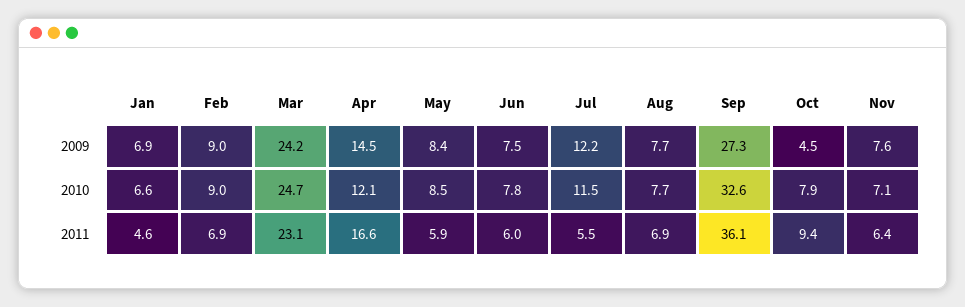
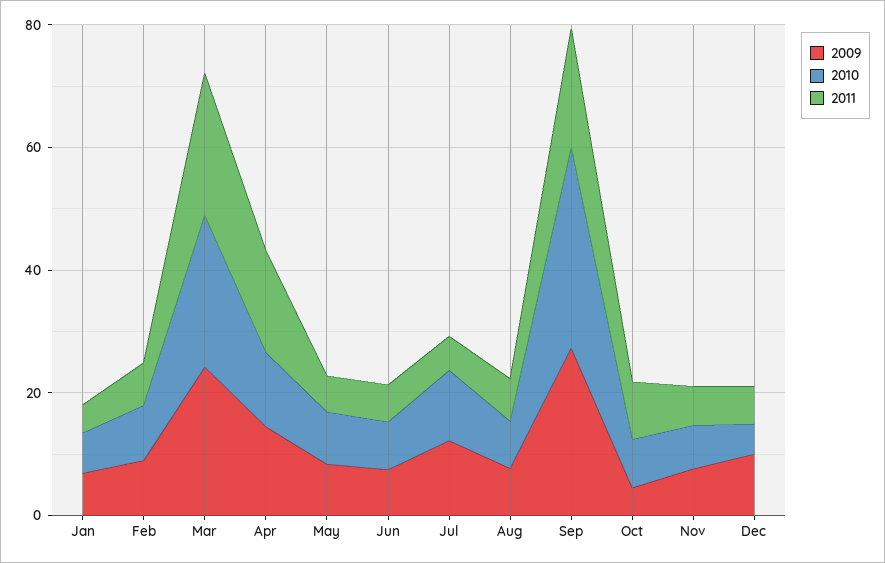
2011, Sep: 36.1 -> 20
2009, Dec: none -> 10
2010, Dec: none -> 5
2011, Dec: none -> 5

